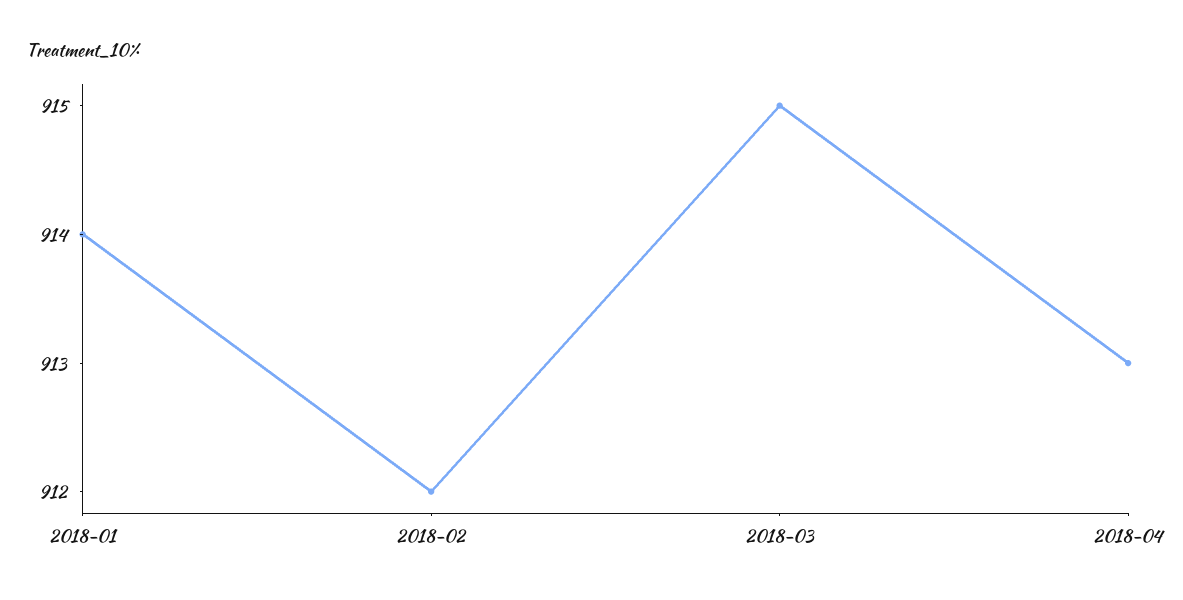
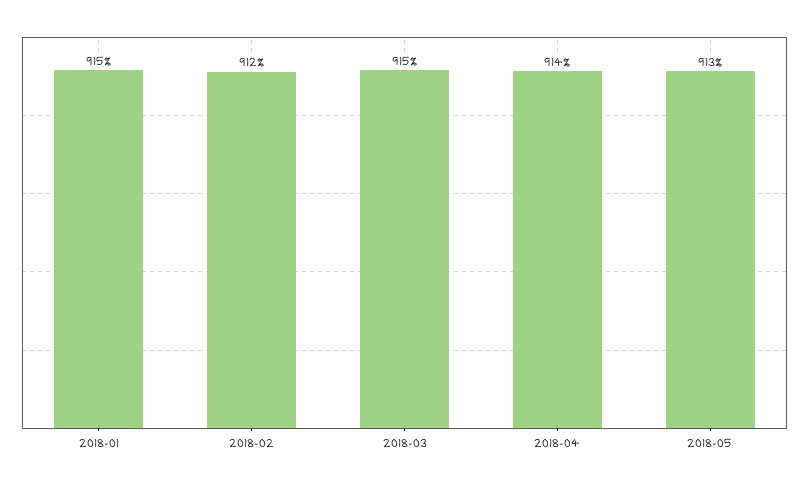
2018-01: 914 -> 915
2018-04: 913 -> 914
2018-05: none -> 913

